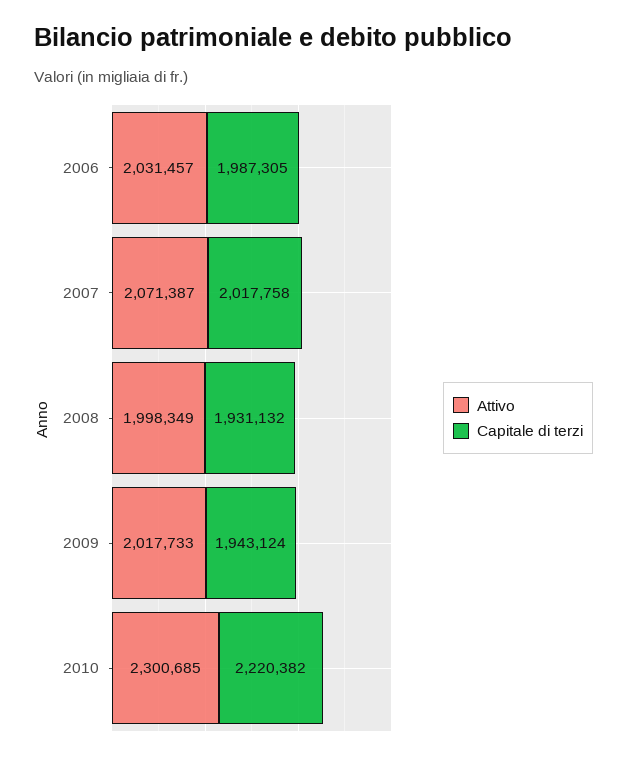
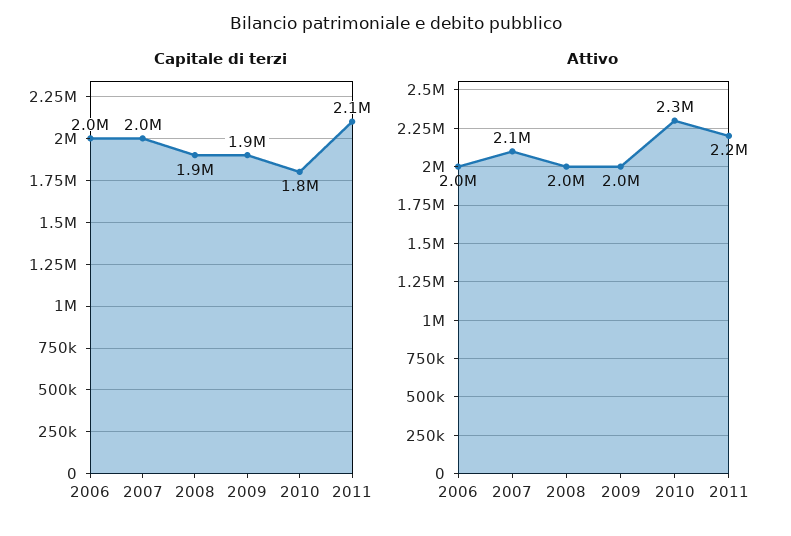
Capitale di terzi, 2010: 2220382 -> 1800000
Capitale di terzi, 2011: none -> 2100000
Attivo, 2011: none -> 2200000

